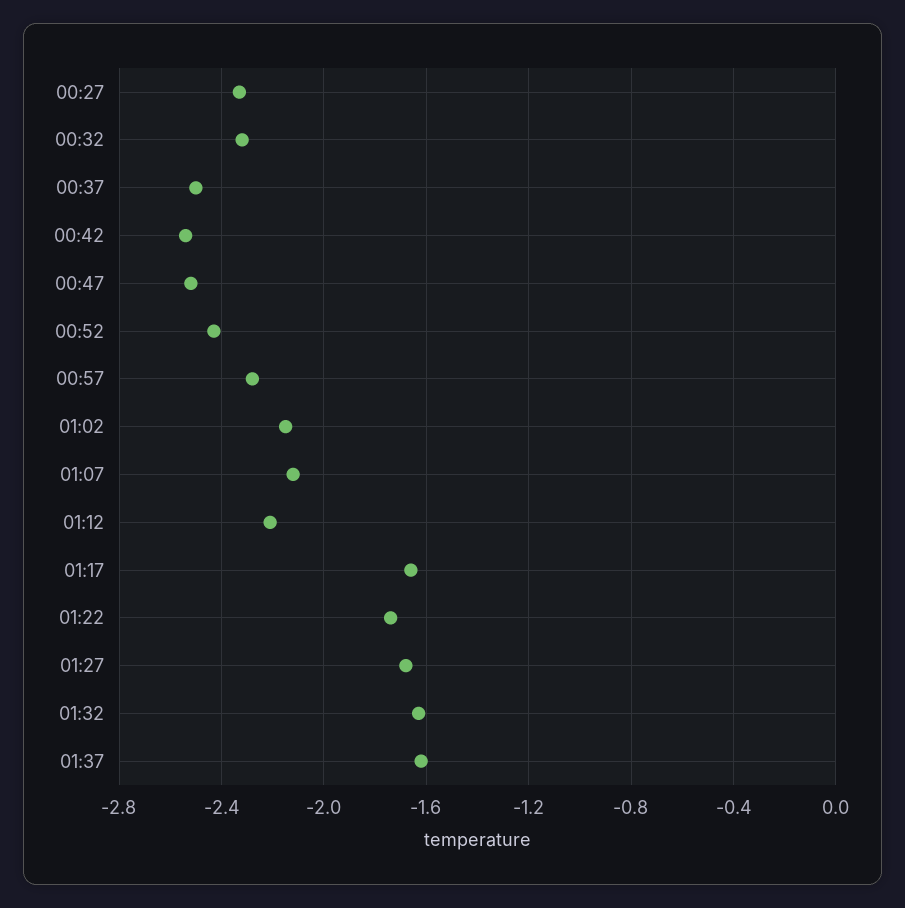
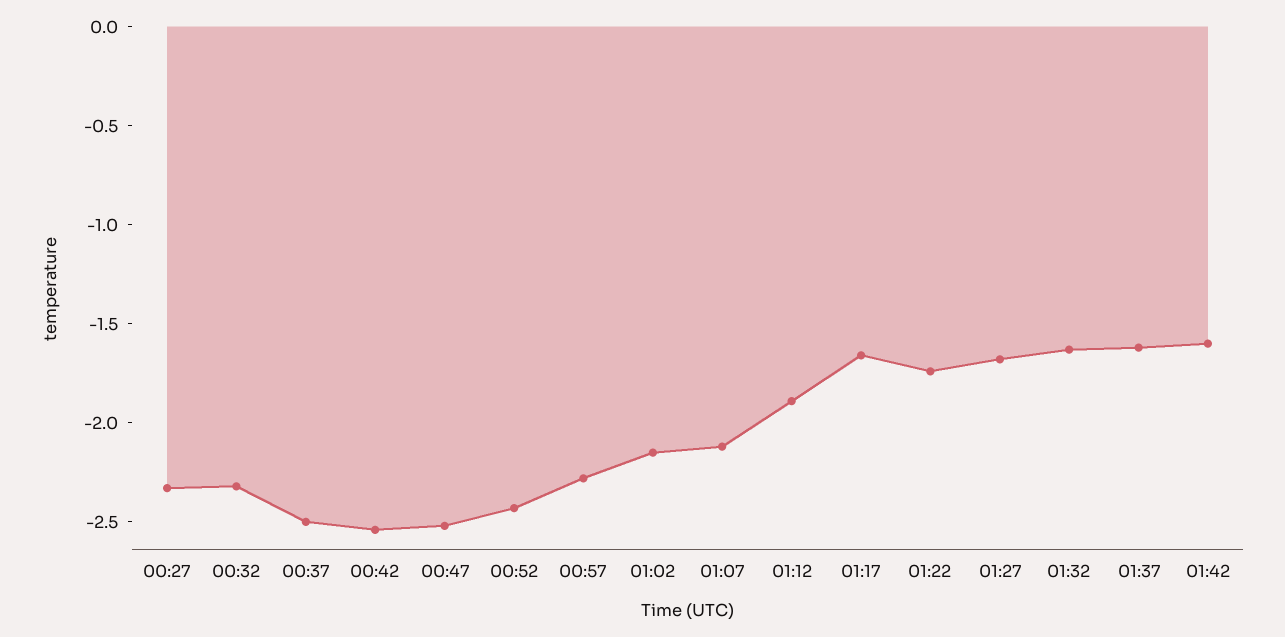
01:12: -2.2 -> -1.9
01:42: none -> -1.6

